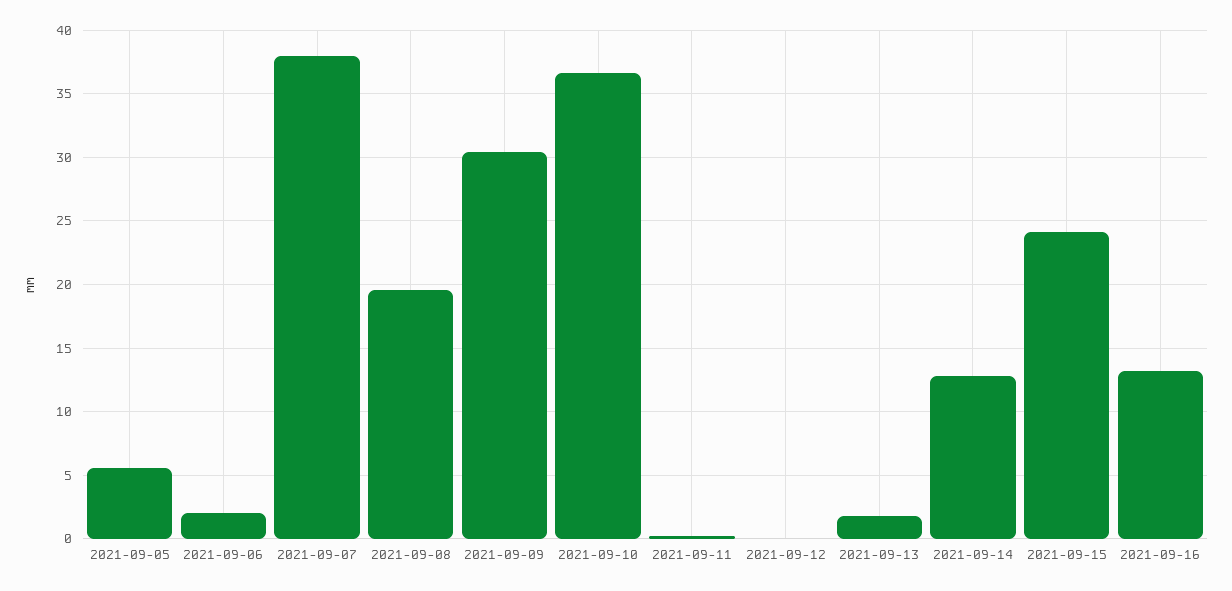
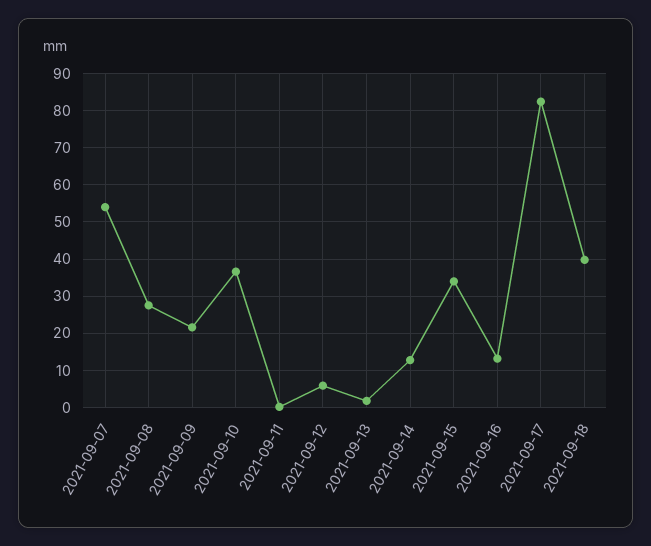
2021-09-05: 5.5 -> none
2021-09-06: 2 -> none
2021-09-07: 38 -> 54
2021-09-08: 19.5 -> 28
2021-09-09: 30.5 -> 22
2021-09-12: 0 -> 6
2021-09-15: 24 -> 34
2021-09-17: none -> 82
2021-09-18: none -> 40

